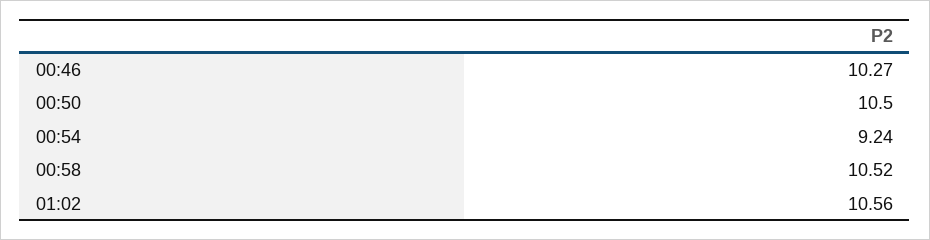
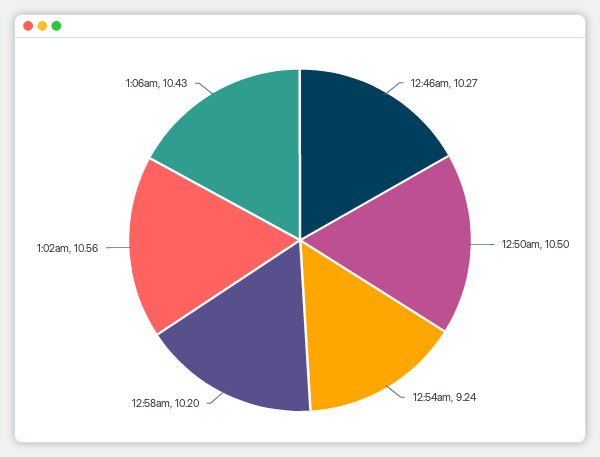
00:58: 10.52 -> 10.2
1:06am: none -> 10.43

